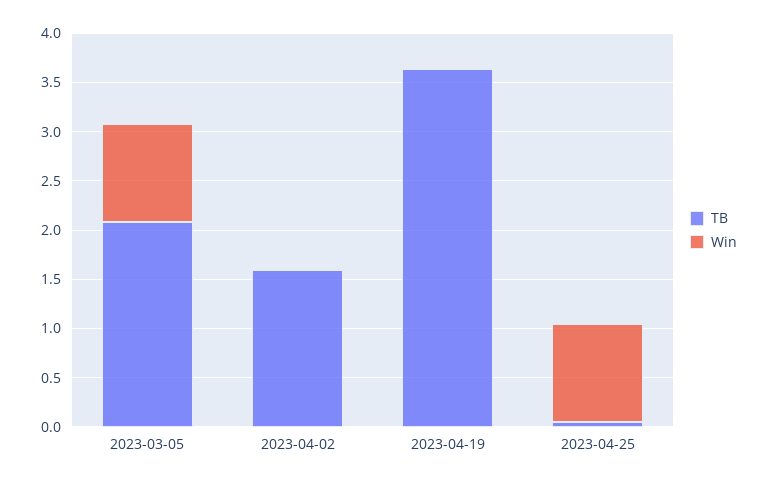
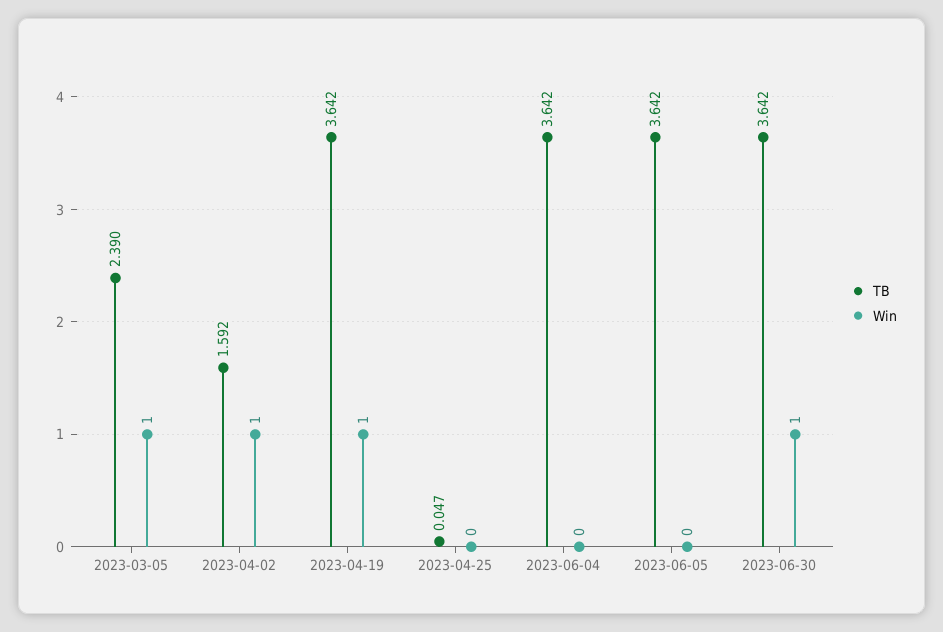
TB, 2023-03-05: 2.1 -> 2.39
Win, 2023-04-02: 0 -> 1
Win, 2023-04-19: 0 -> 1
Win, 2023-04-25: 1 -> 0
TB, 2023-06-04: none -> 3.642
Win, 2023-06-04: none -> 0
TB, 2023-06-05: none -> 3.642
Win, 2023-06-05: none -> 0
TB, 2023-06-30: none -> 3.642
Win, 2023-06-30: none -> 1

